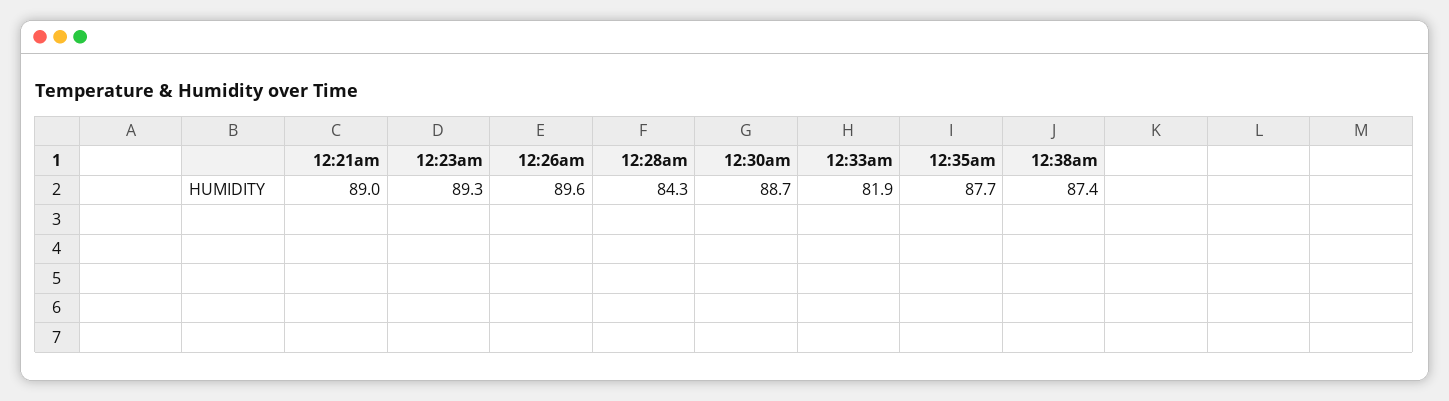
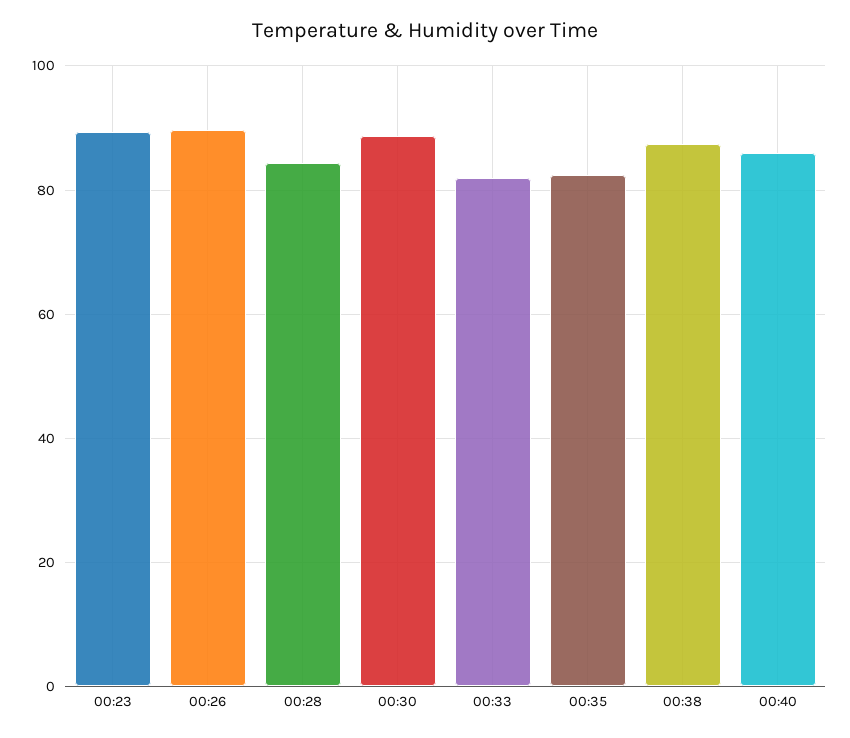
12:21am: 89 -> none
12:35am: 87.7 -> 82
00:40: none -> 86

